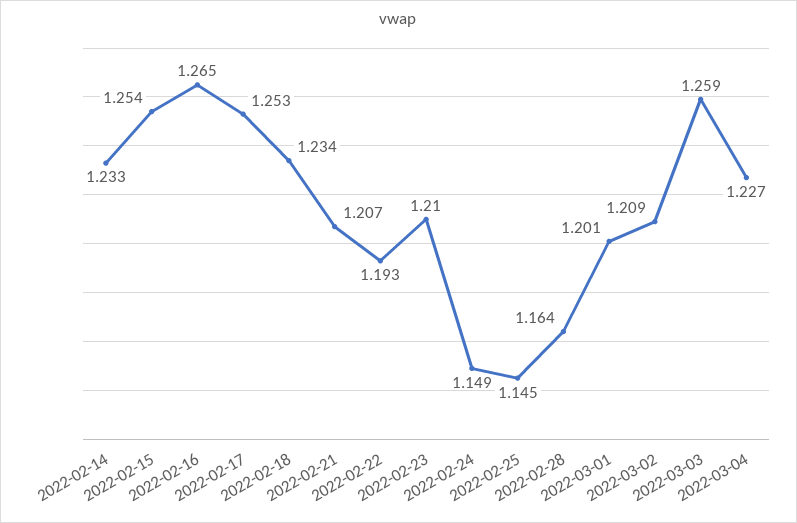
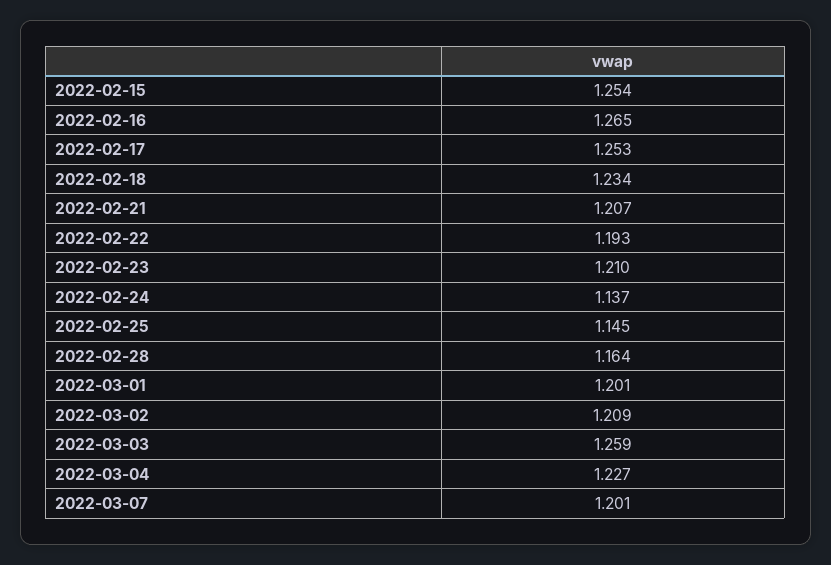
2022-02-14: 1.233 -> none
2022-02-24: 1.149 -> 1.137
2022-03-07: none -> 1.201

